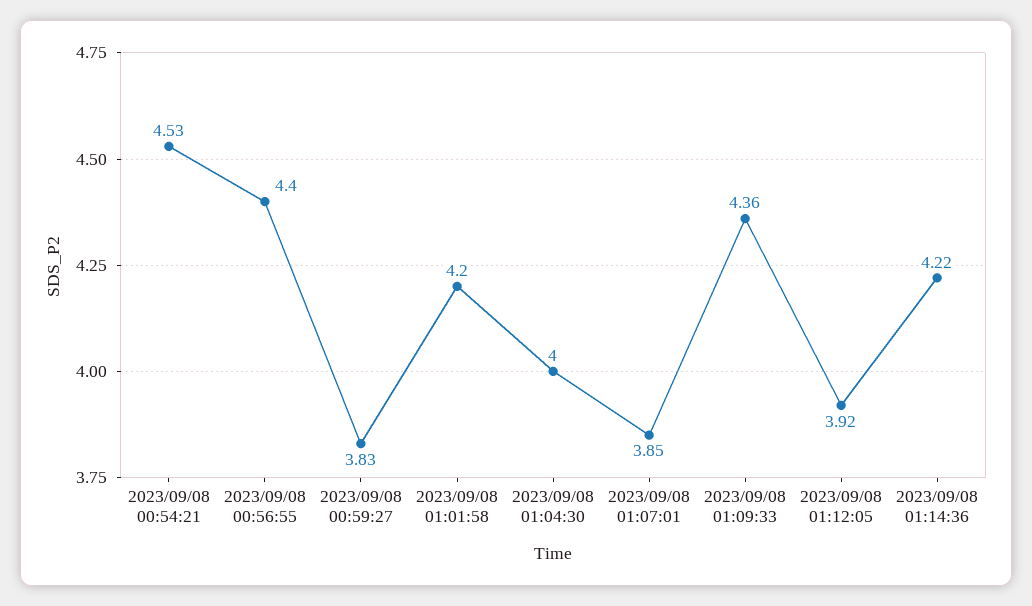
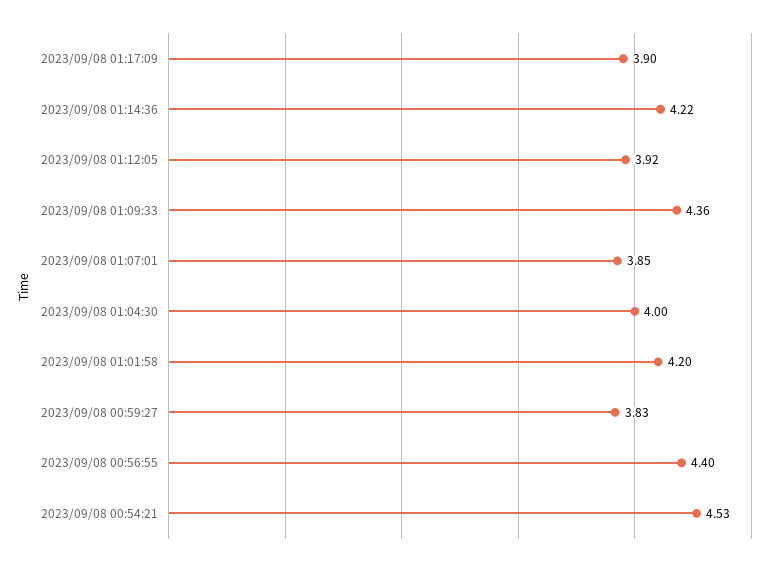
2023/09/08 01:17:09: none -> 3.9

